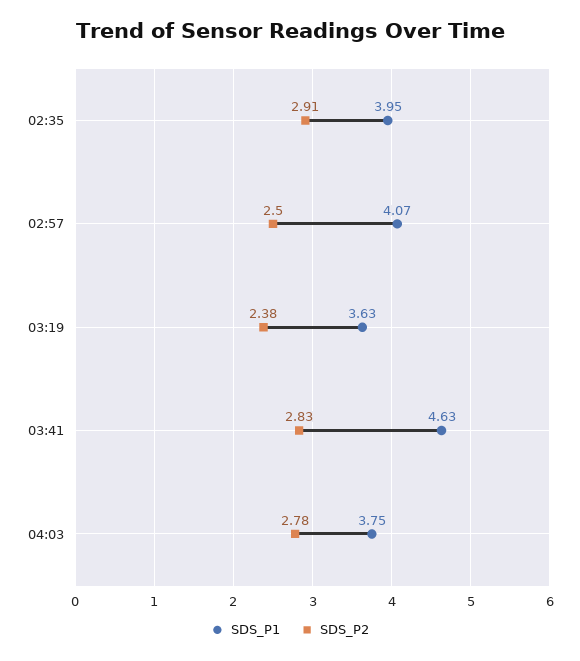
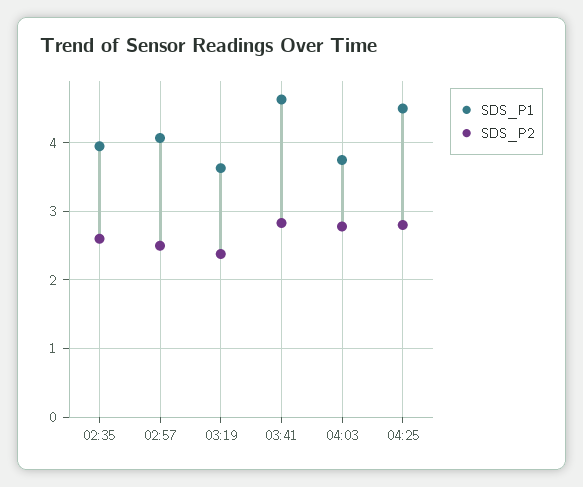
SDS_P2, 02:35: 2.91 -> 2.6
SDS_P1, 04:25: none -> 4.5
SDS_P2, 04:25: none -> 2.8

